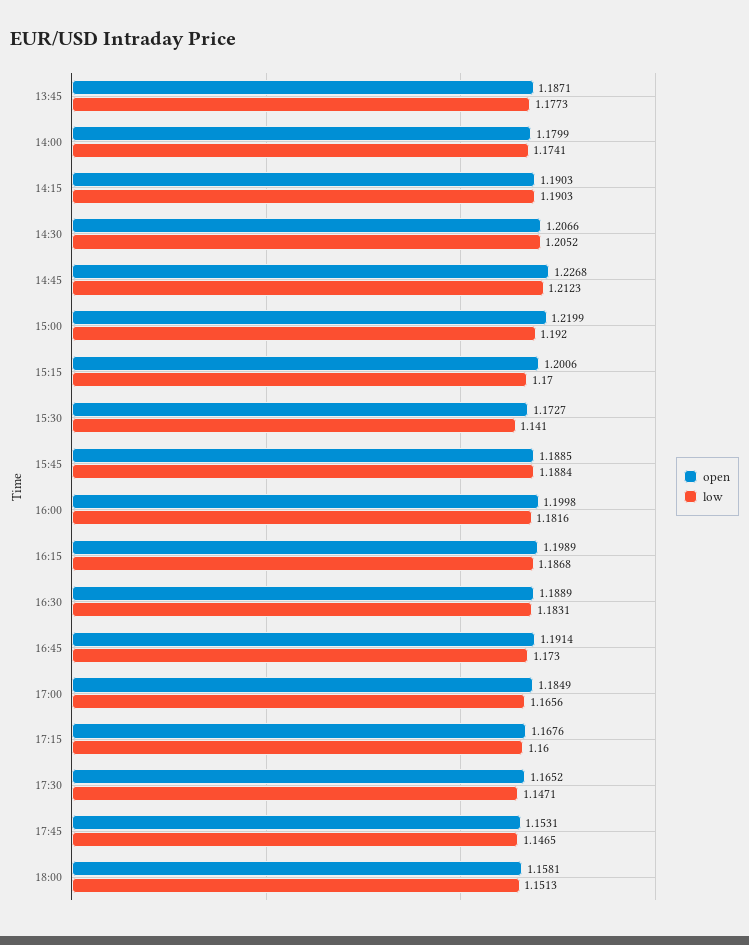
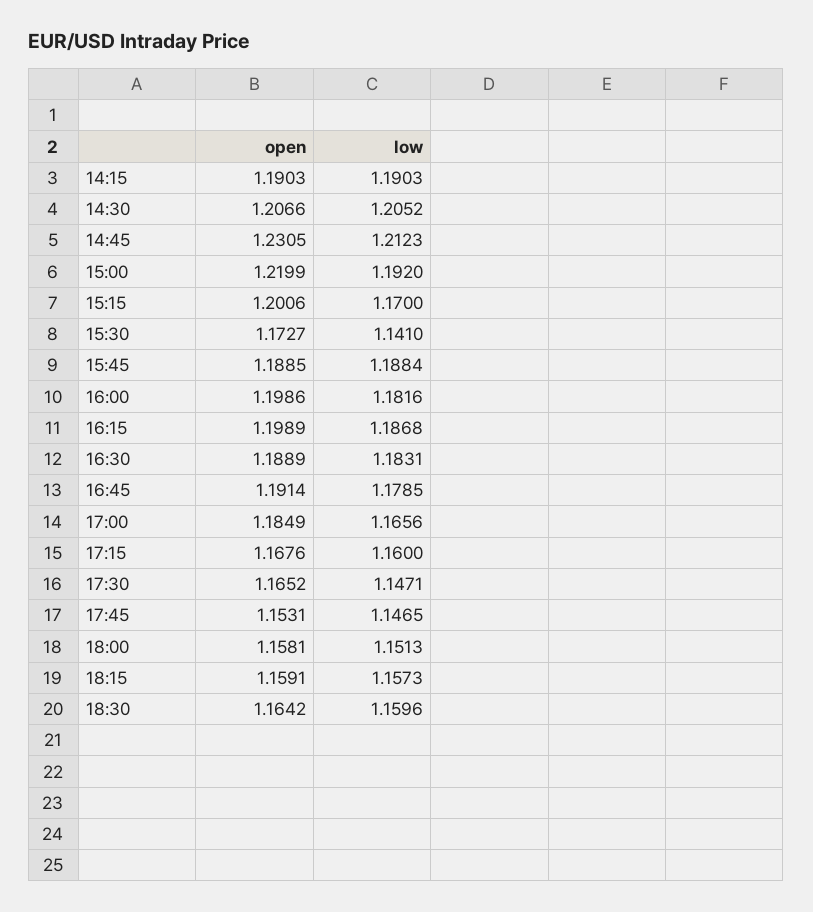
open, 13:45: 1.1871 -> none
low, 13:45: 1.1773 -> none
open, 14:00: 1.1799 -> none
low, 14:00: 1.1741 -> none
open, 14:45: 1.2268 -> 1.2305
open, 16:00: 1.1998 -> 1.1986
low, 16:45: 1.173 -> 1.1785
open, 18:15: none -> 1.1591
low, 18:15: none -> 1.1573
open, 18:30: none -> 1.1642
low, 18:30: none -> 1.1596

